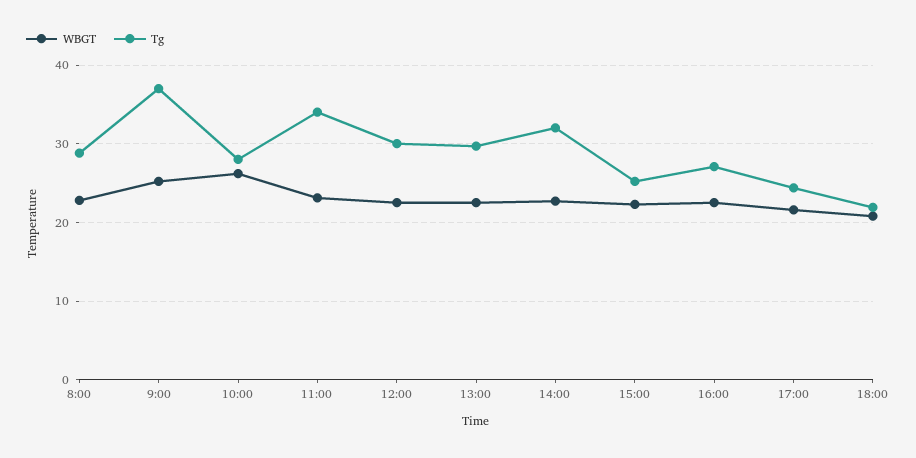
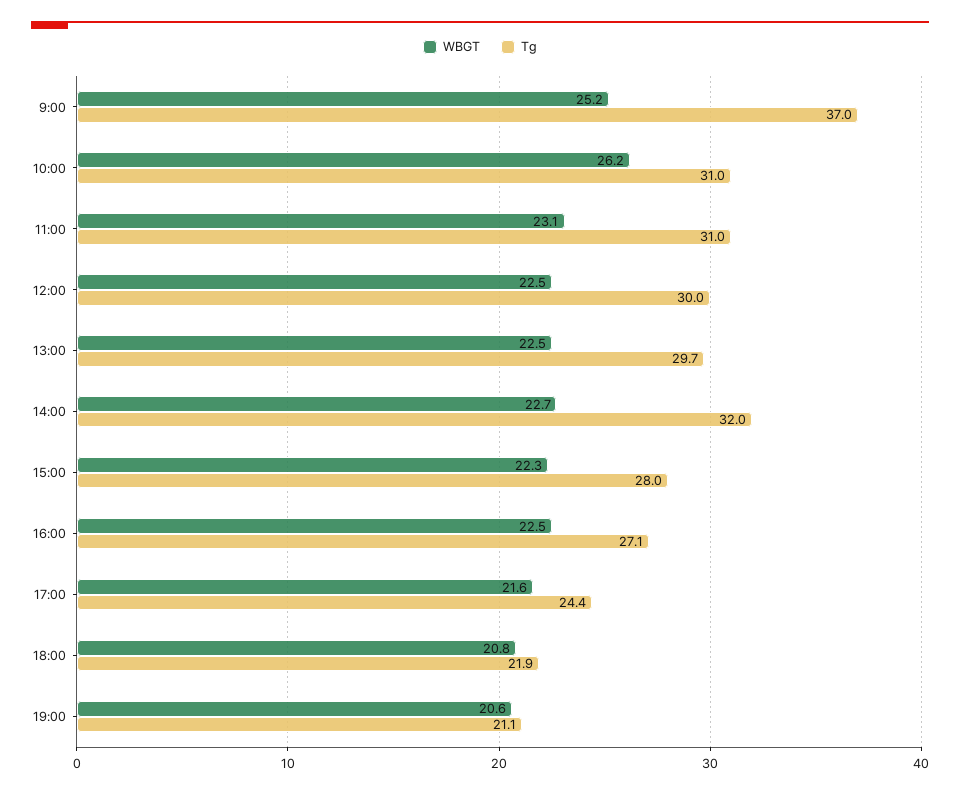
WBGT, 8:00: 23 -> none
Tg, 8:00: 29 -> none
Tg, 10:00: 28 -> 31
Tg, 11:00: 34 -> 31
Tg, 15:00: 25 -> 28
WBGT, 19:00: none -> 20.6
Tg, 19:00: none -> 21.1

